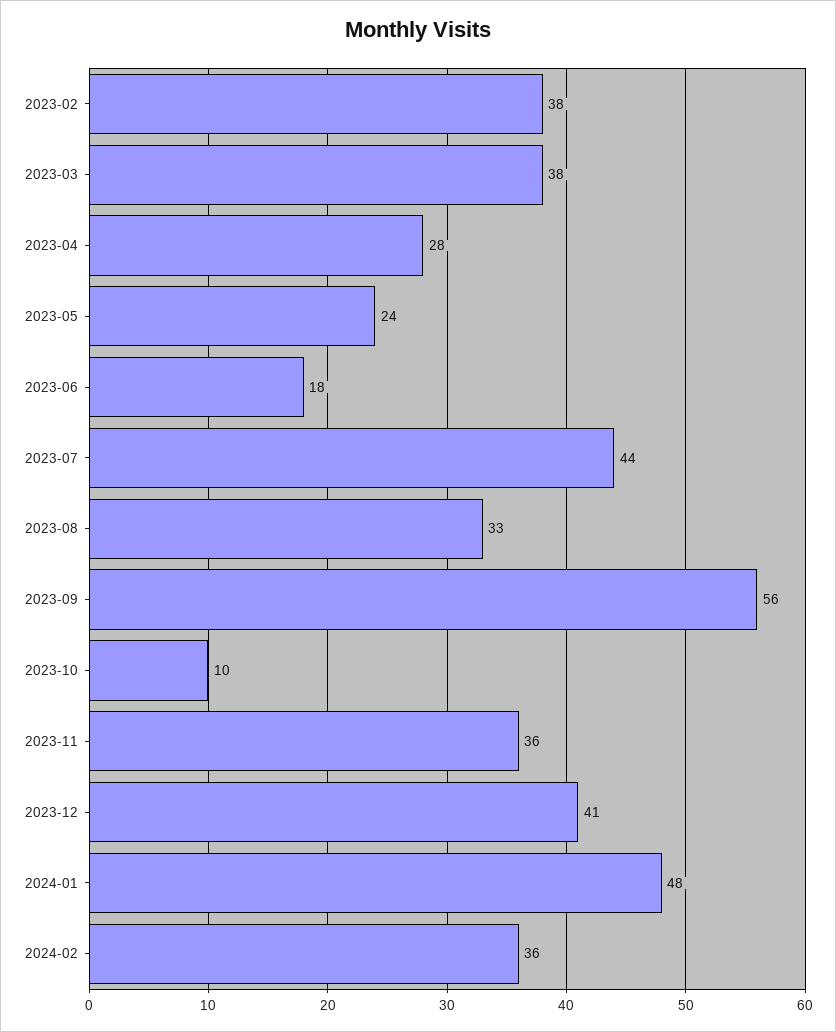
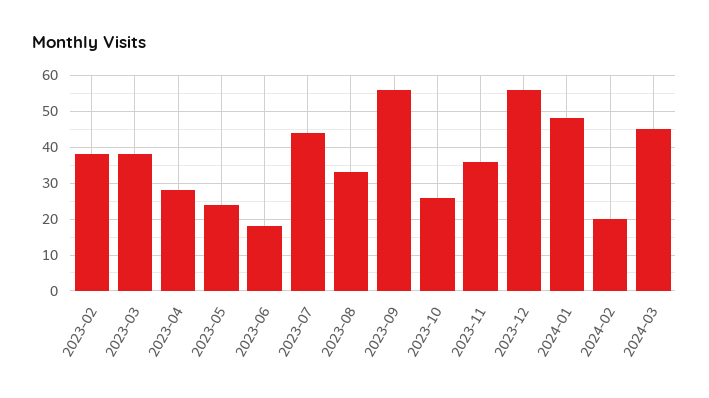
2023-10: 10 -> 25
2023-12: 41 -> 55
2024-02: 36 -> 20
2024-03: none -> 45

